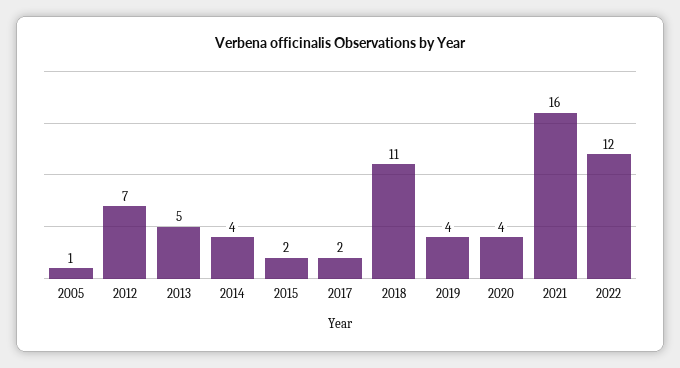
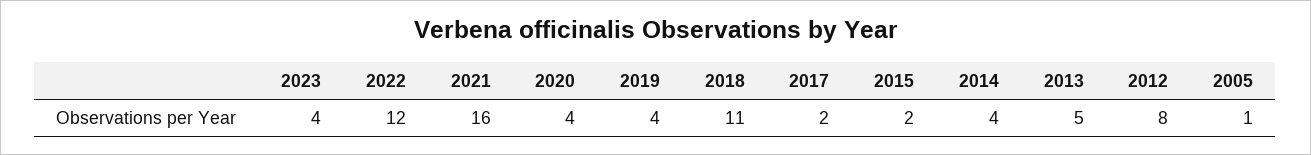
2012: 7 -> 8
2023: none -> 4

